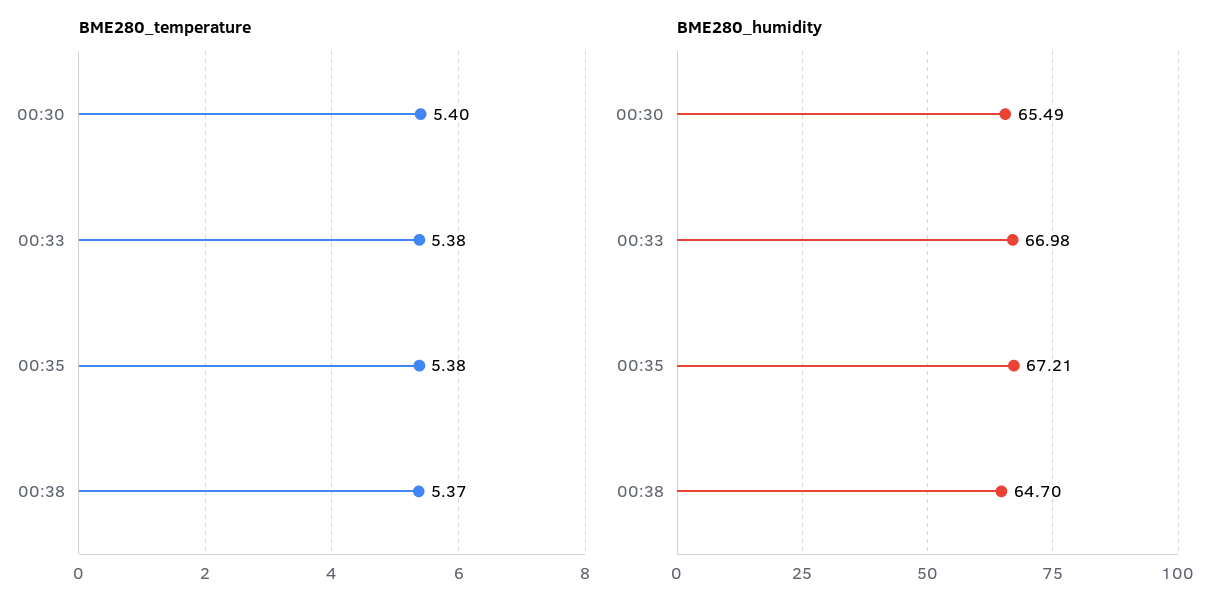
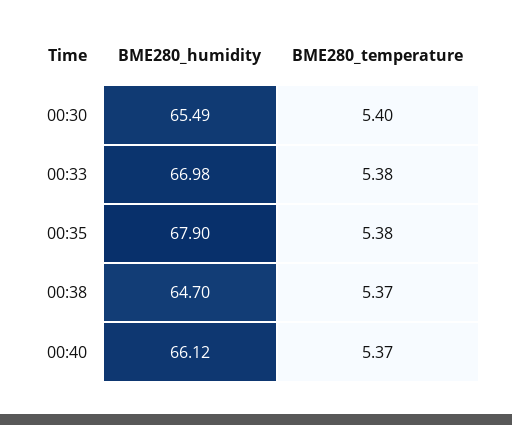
BME280_humidity, 00:35: 67.21 -> 67.9
BME280_humidity, 00:40: none -> 66.12
BME280_temperature, 00:40: none -> 5.37

